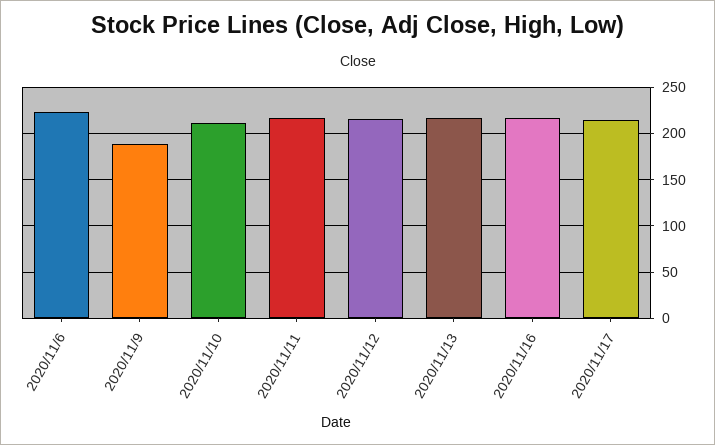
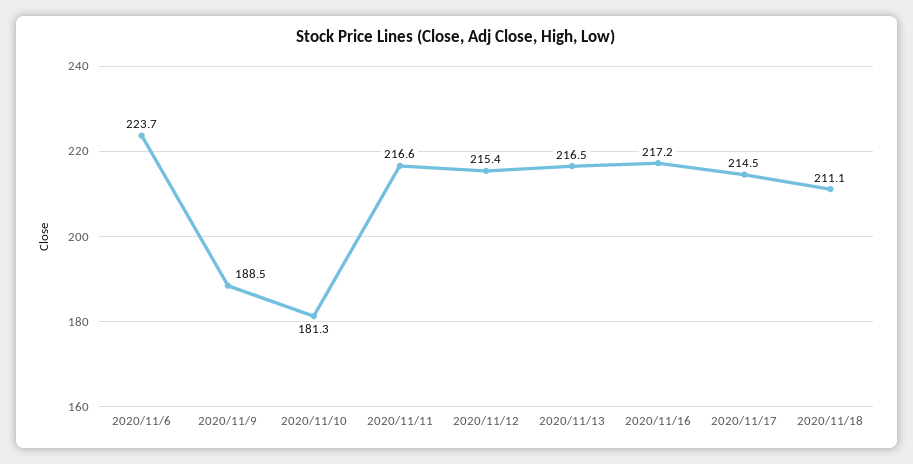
2020/11/10: 210 -> 181.3
2020/11/18: none -> 211.1

